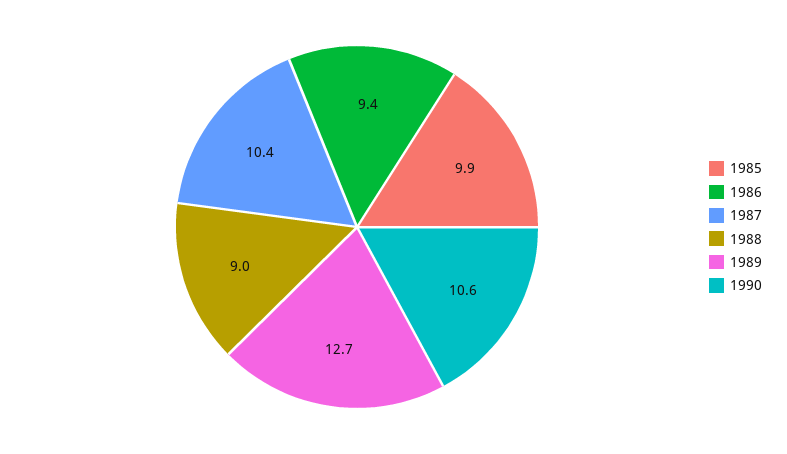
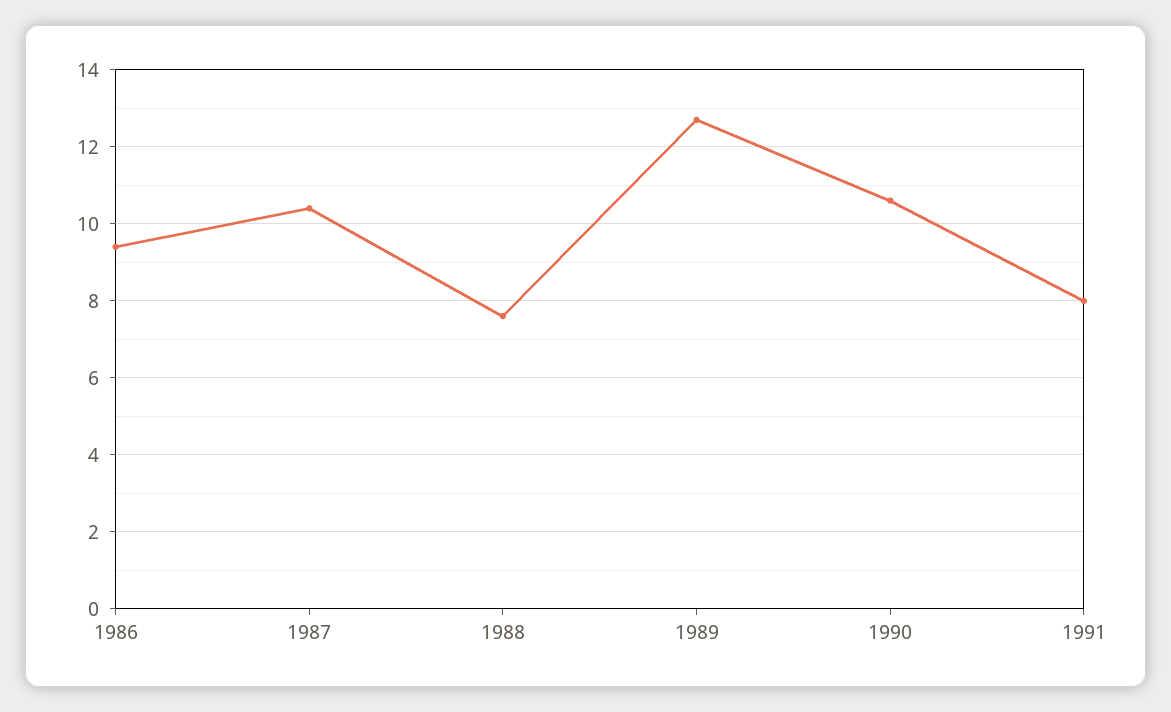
1985: 9.9 -> none
1988: 9 -> 7.5
1991: none -> 8

